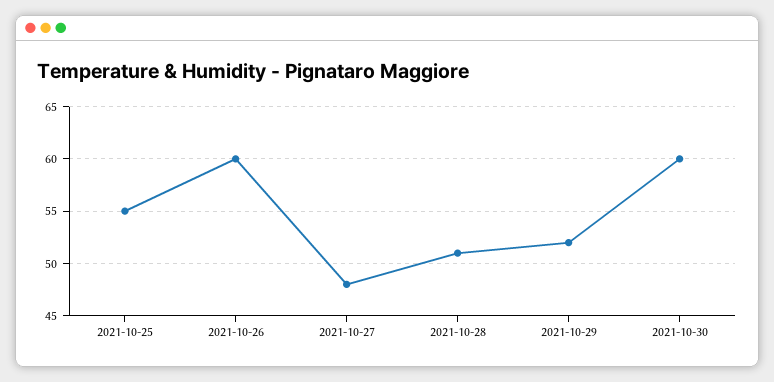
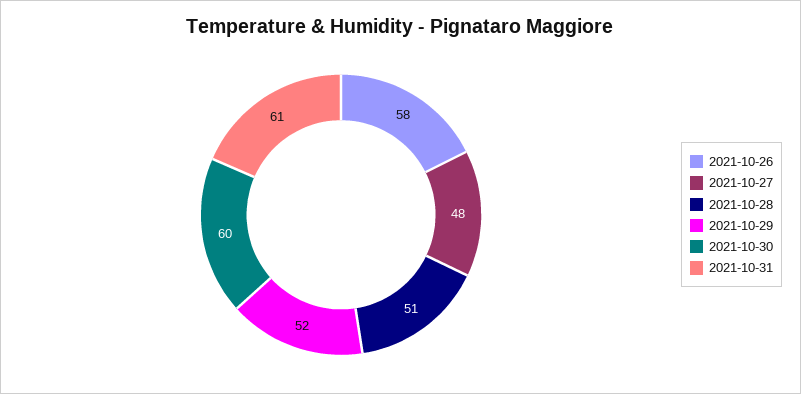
2021-10-25: 55 -> none
2021-10-26: 60 -> 58
2021-10-31: none -> 61

